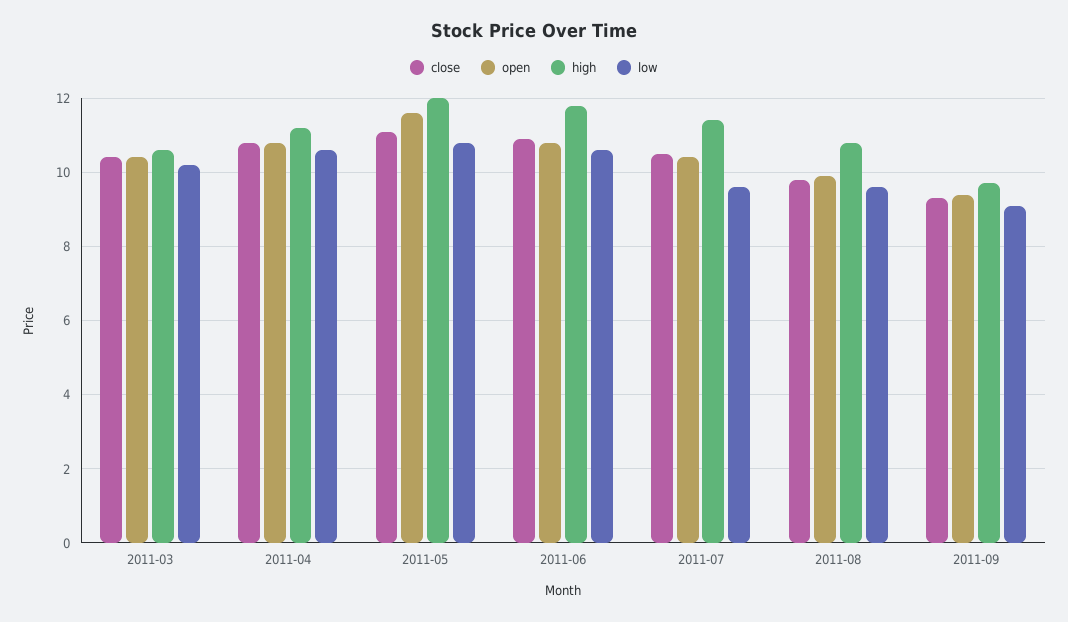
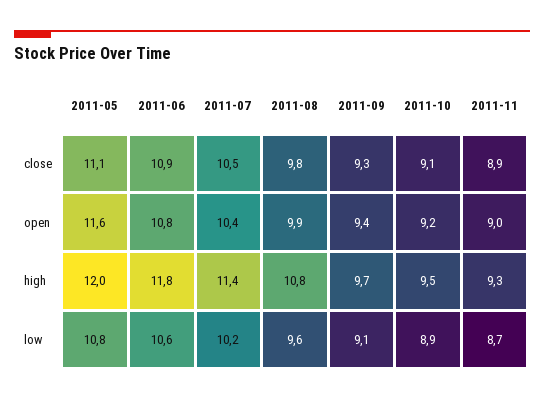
close, 2011-03: 10.4 -> none
open, 2011-03: 10.4 -> none
high, 2011-03: 10.6 -> none
low, 2011-03: 10.2 -> none
close, 2011-04: 10.8 -> none
open, 2011-04: 10.8 -> none
high, 2011-04: 11.2 -> none
low, 2011-04: 10.6 -> none
low, 2011-07: 9.6 -> 10.2
close, 2011-10: none -> 9.1
close, 2011-11: none -> 8.9
open, 2011-10: none -> 9.2
open, 2011-11: none -> 9
high, 2011-10: none -> 9.5
high, 2011-11: none -> 9.3
low, 2011-10: none -> 8.9
low, 2011-11: none -> 8.7

